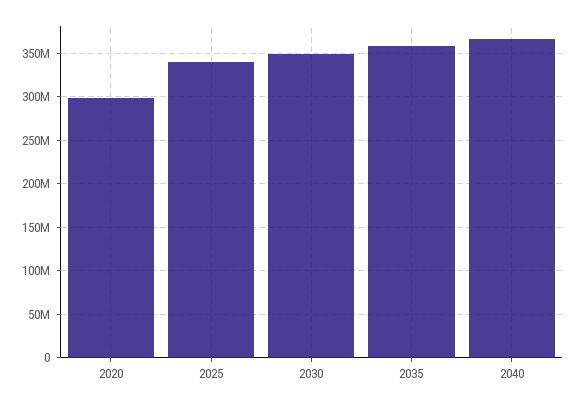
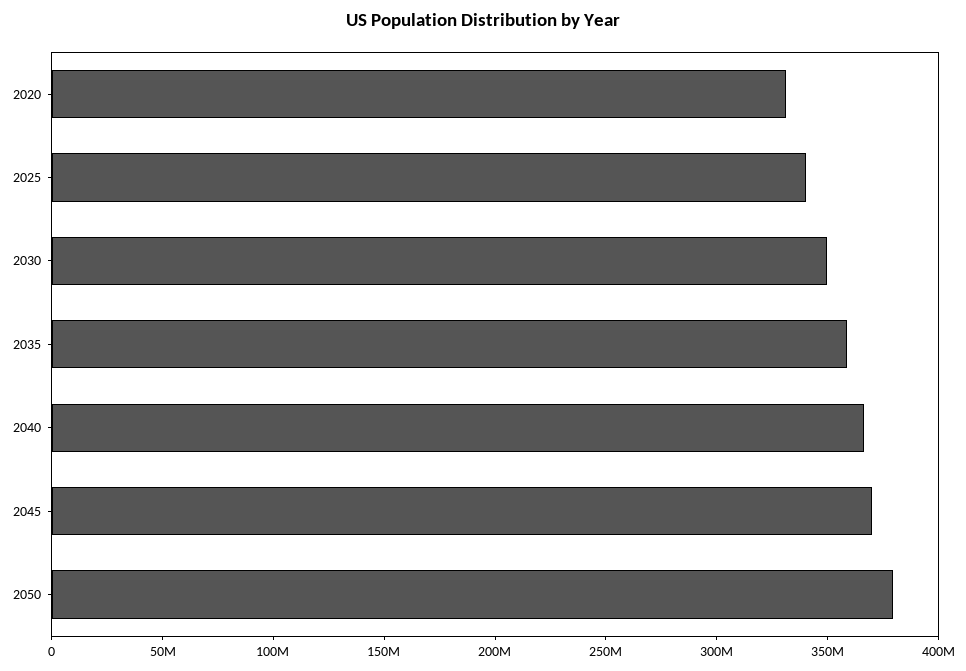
2020: 300000000 -> 330000000
2045: none -> 370000000
2050: none -> 380000000

